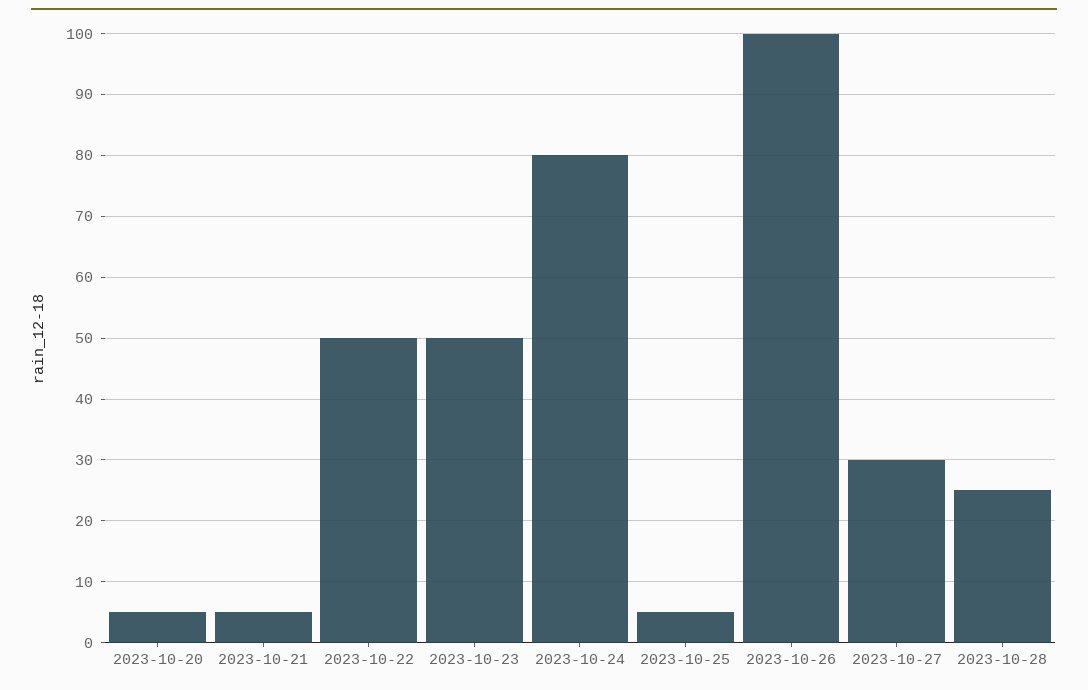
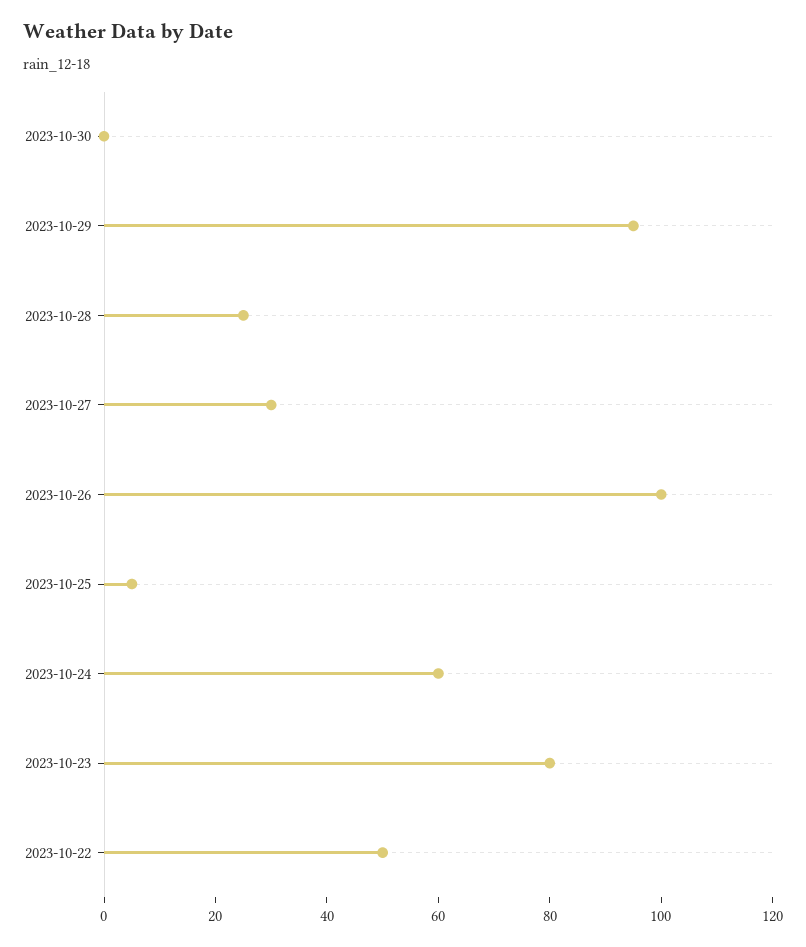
2023-10-20: 5 -> none
2023-10-21: 5 -> none
2023-10-23: 50 -> 80
2023-10-24: 80 -> 60
2023-10-30: none -> 0
2023-10-29: none -> 95

